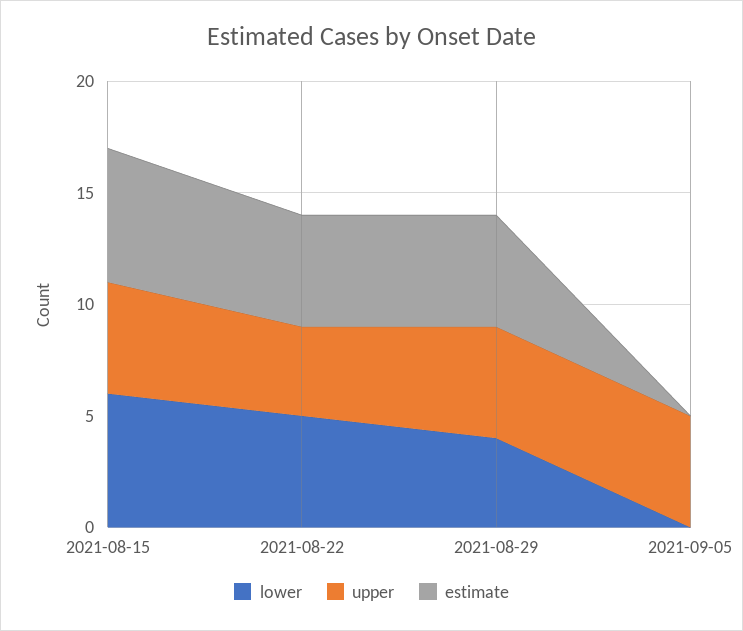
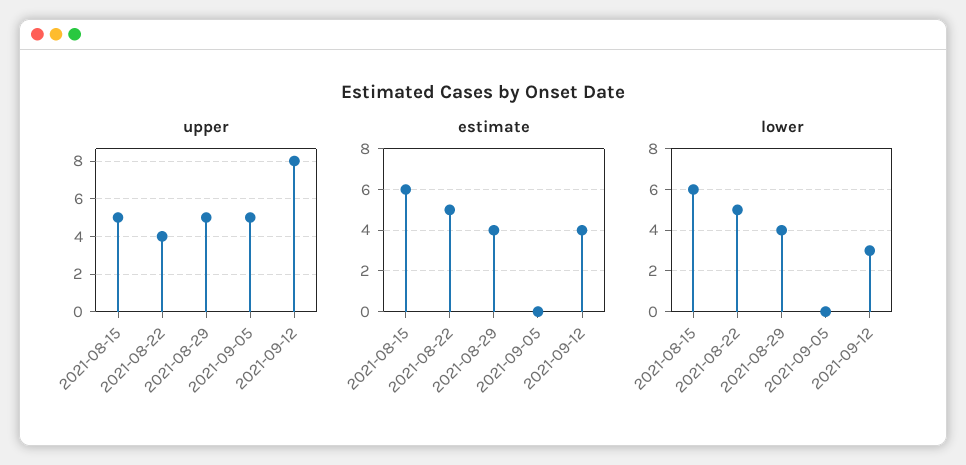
estimate, 2021-08-29: 5 -> 4
upper, 2021-09-12: none -> 8
estimate, 2021-09-12: none -> 4
lower, 2021-09-12: none -> 3

